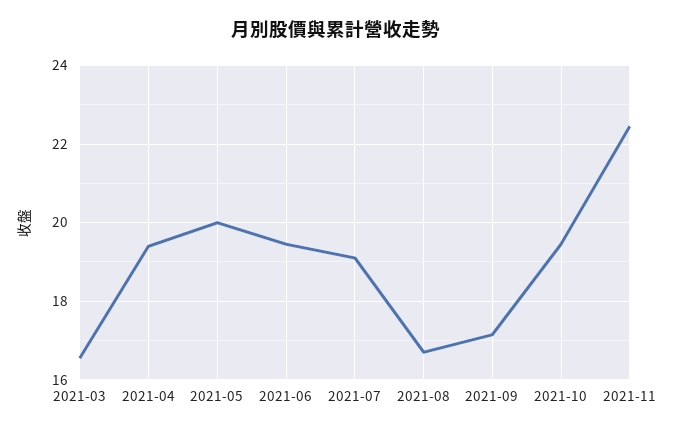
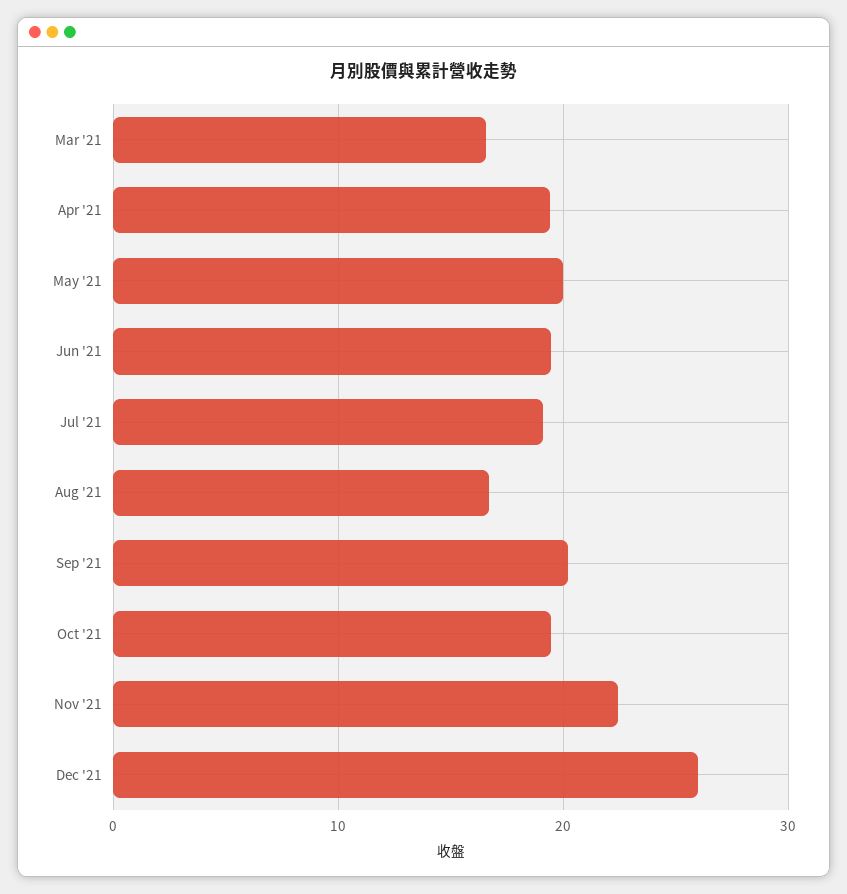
2021-09: 17.2 -> 20
Dec '21: none -> 26

